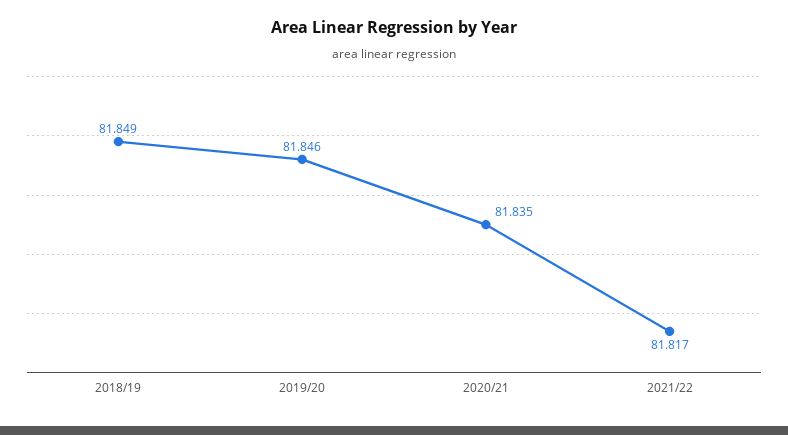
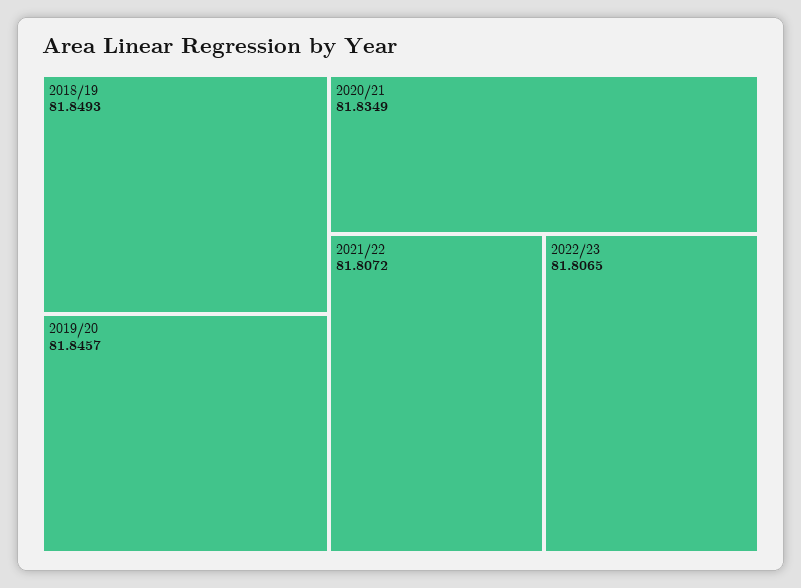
2021/22: 81.817 -> 81.8072
2022/23: none -> 81.8065

